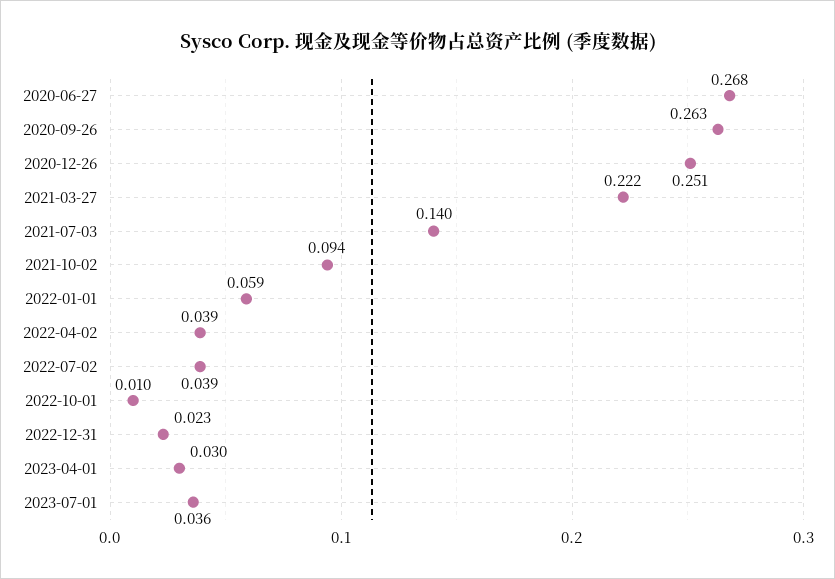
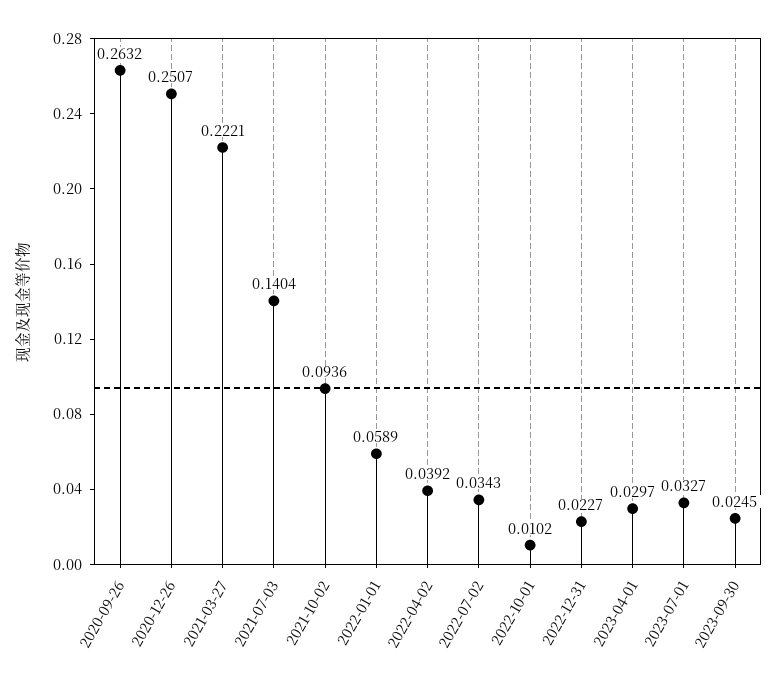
2020-06-27: 0.268 -> none
2022-07-02: 0.039 -> 0.0343
2023-07-01: 0.036 -> 0.0327
2023-09-30: none -> 0.0245

